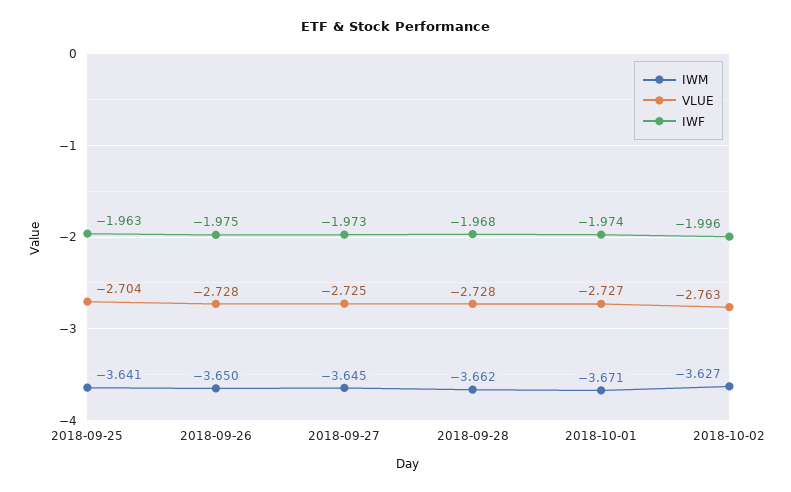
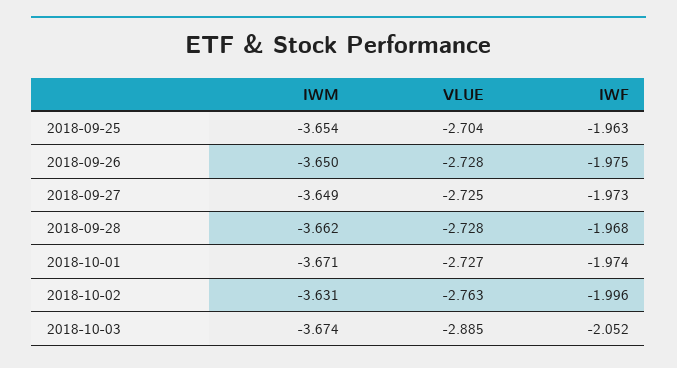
IWM, 2018-09-25: -3.641 -> -3.654
IWM, 2018-09-27: -3.645 -> -3.649
IWM, 2018-10-02: -3.627 -> -3.631
IWM, 2018-10-03: none -> -3.674
VLUE, 2018-10-03: none -> -2.885
IWF, 2018-10-03: none -> -2.052

